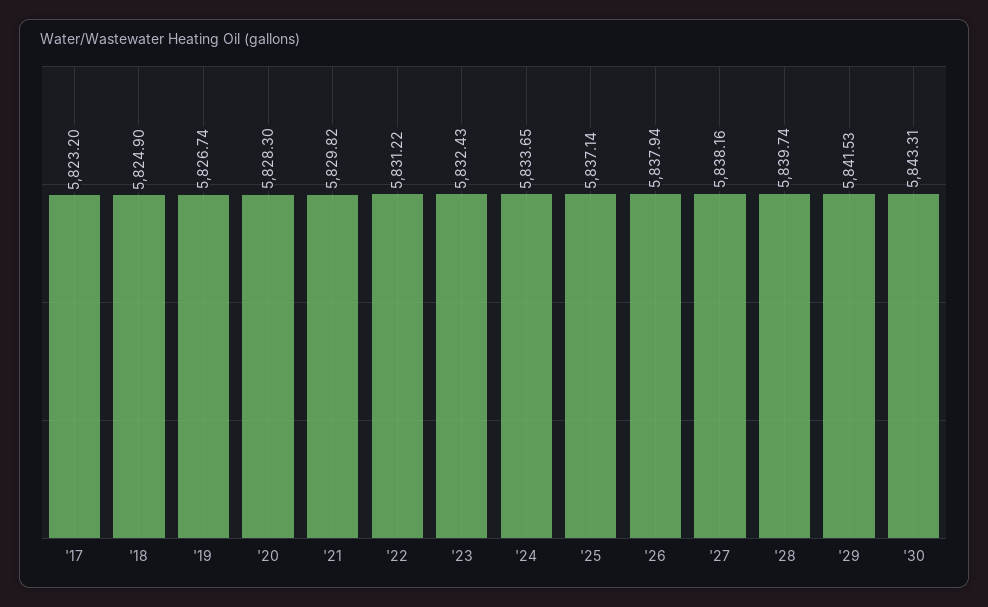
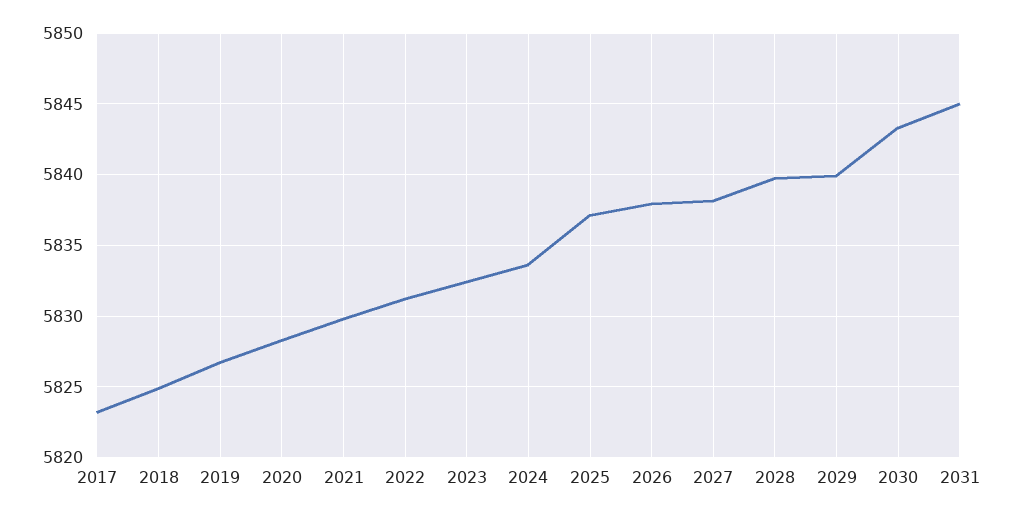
'29: 5841.53 -> 5840
2031: none -> 5845

